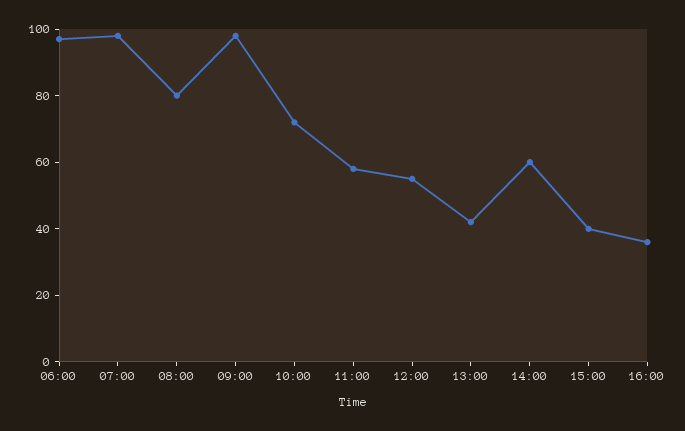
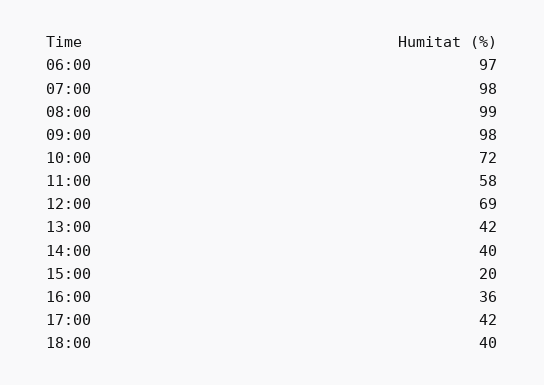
08:00: 80 -> 99
12:00: 55 -> 69
14:00: 60 -> 40
15:00: 40 -> 20
17:00: none -> 42
18:00: none -> 40

